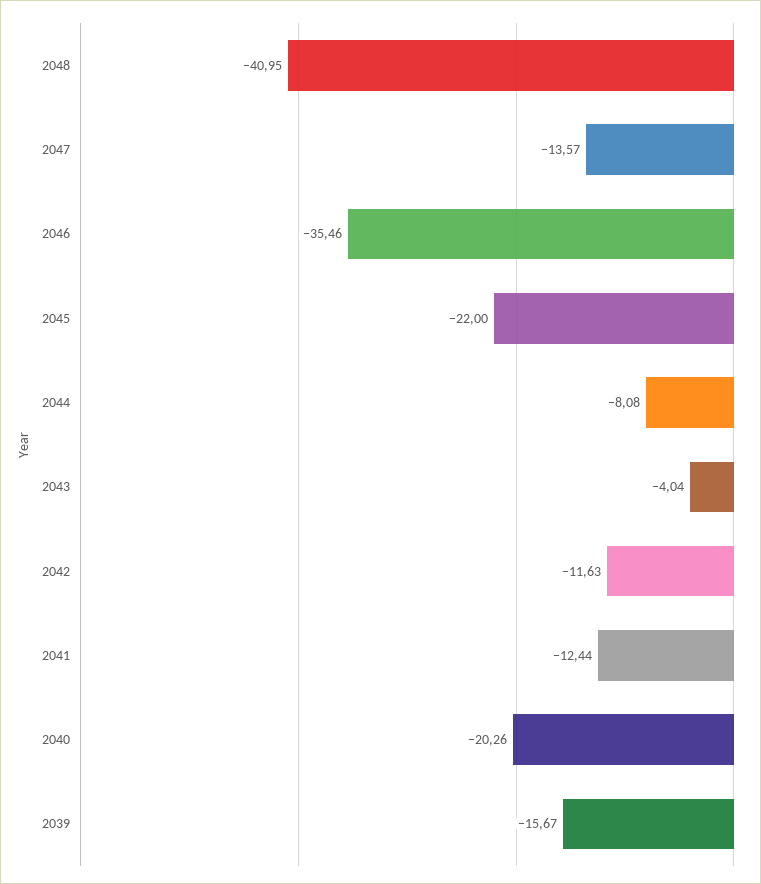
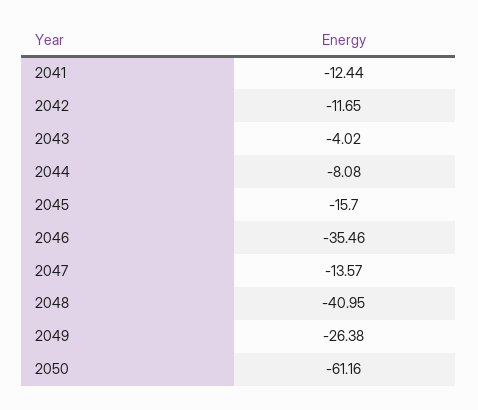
2045: -22 -> -15.7
2043: -4.04 -> -4.02
2042: -11.63 -> -11.65
2040: -20.26 -> none
2039: -15.67 -> none
2049: none -> -26.38
2050: none -> -61.16

